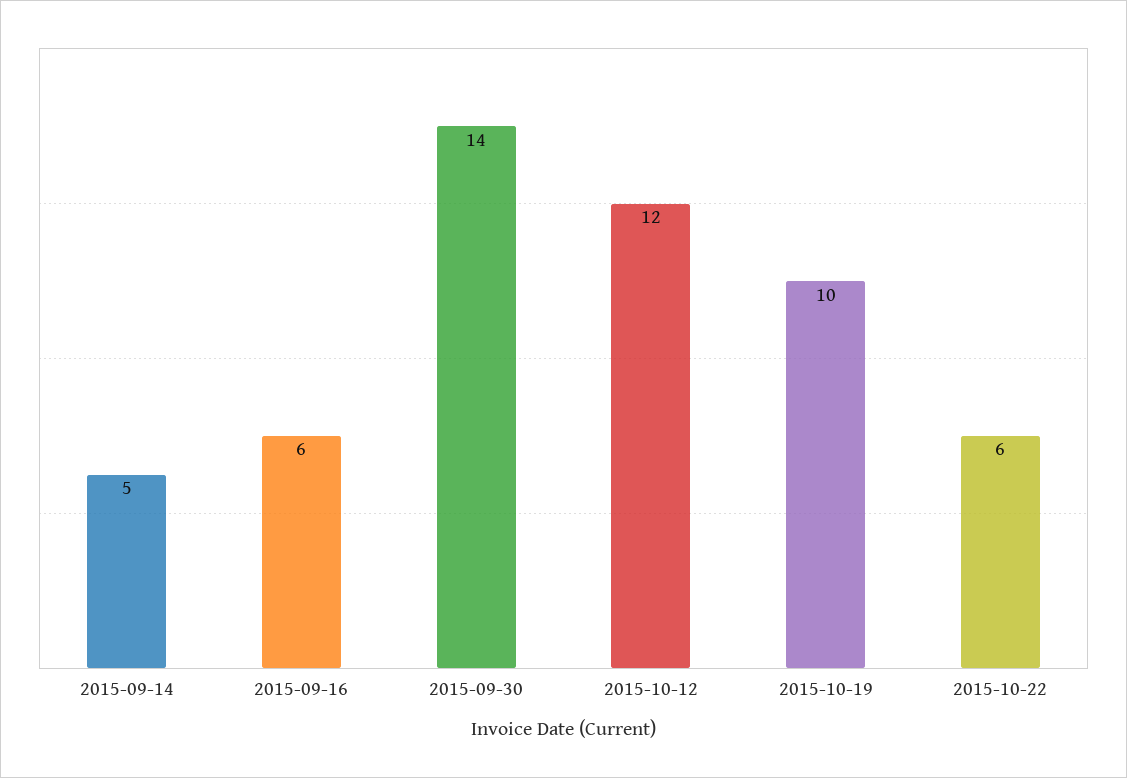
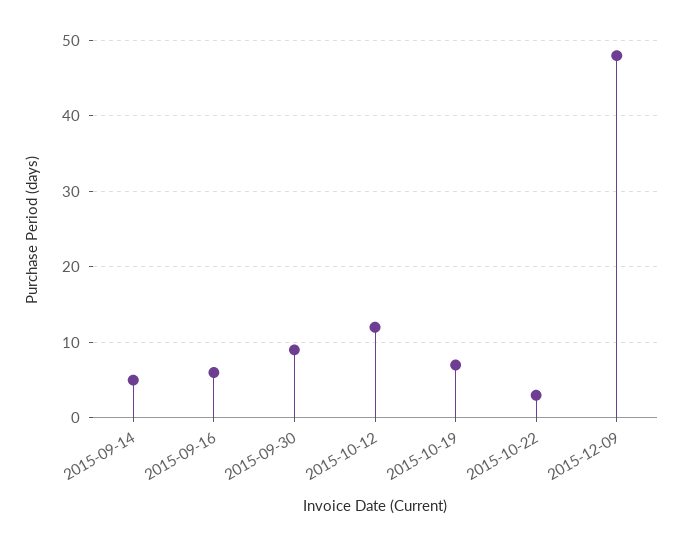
2015-09-30: 14 -> 9
2015-10-19: 10 -> 7
2015-10-22: 6 -> 3
2015-12-09: none -> 48

